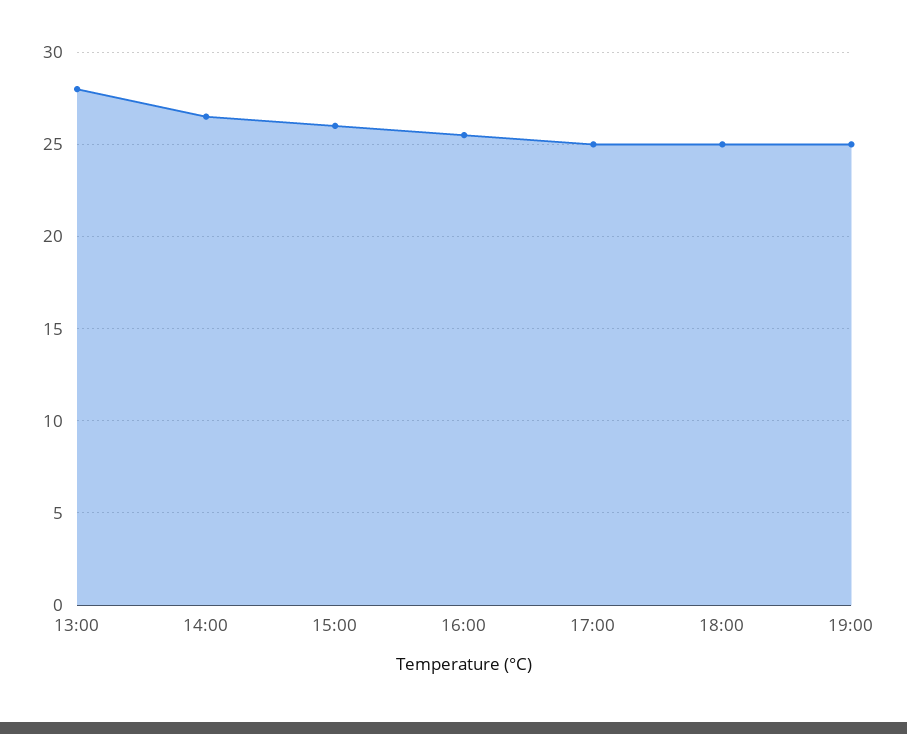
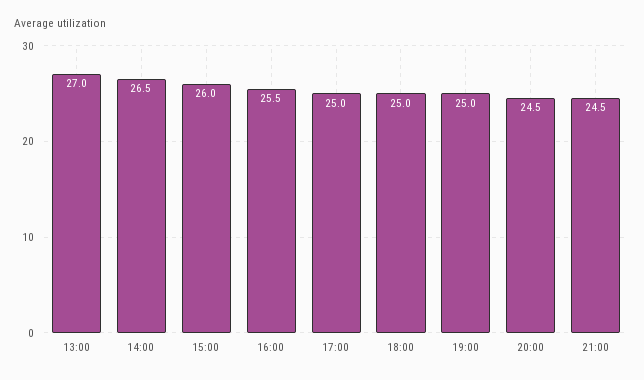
13:00: 28 -> 27
20:00: none -> 24.5
21:00: none -> 24.5

